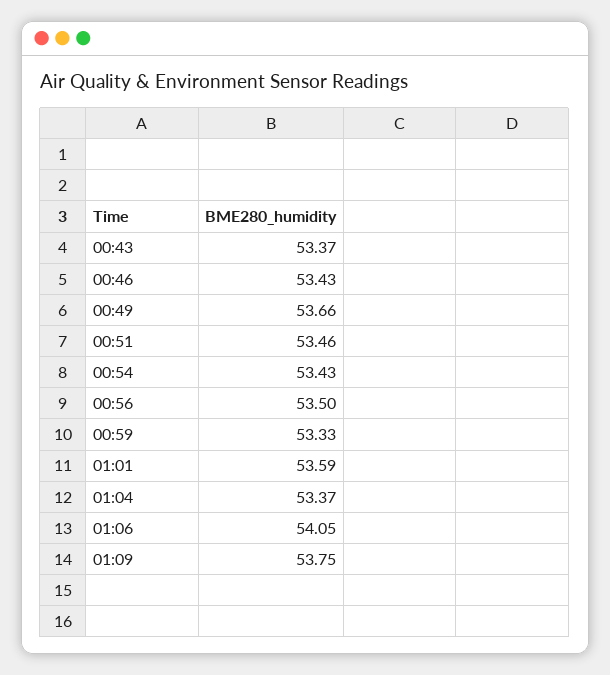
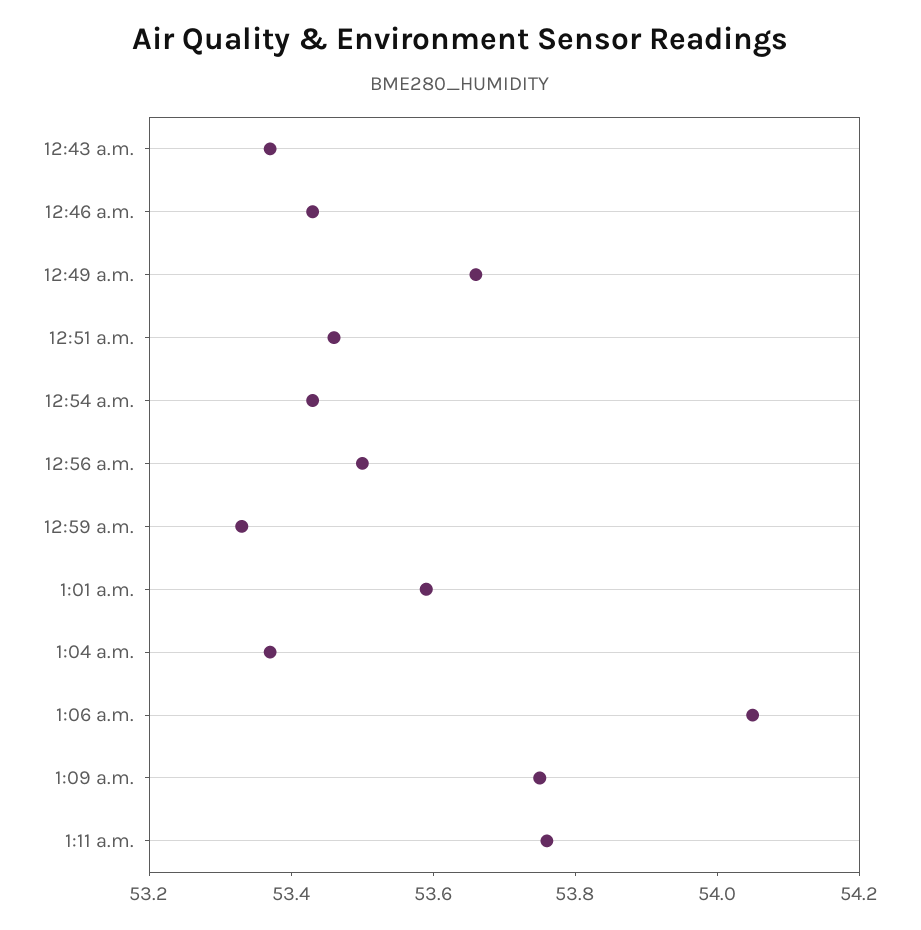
1:11 a.m.: none -> 53.75

